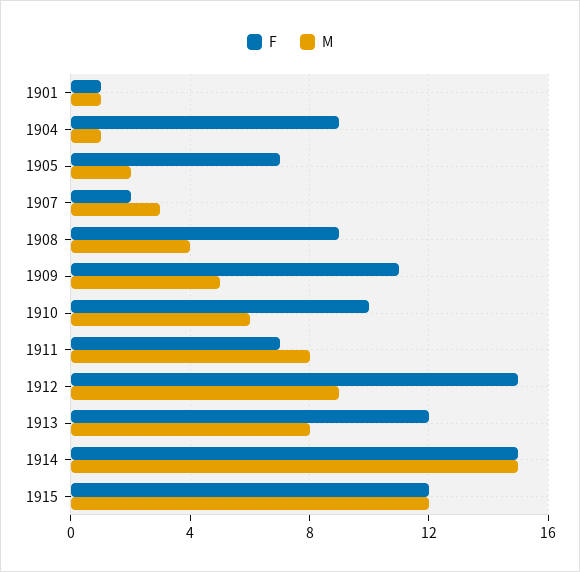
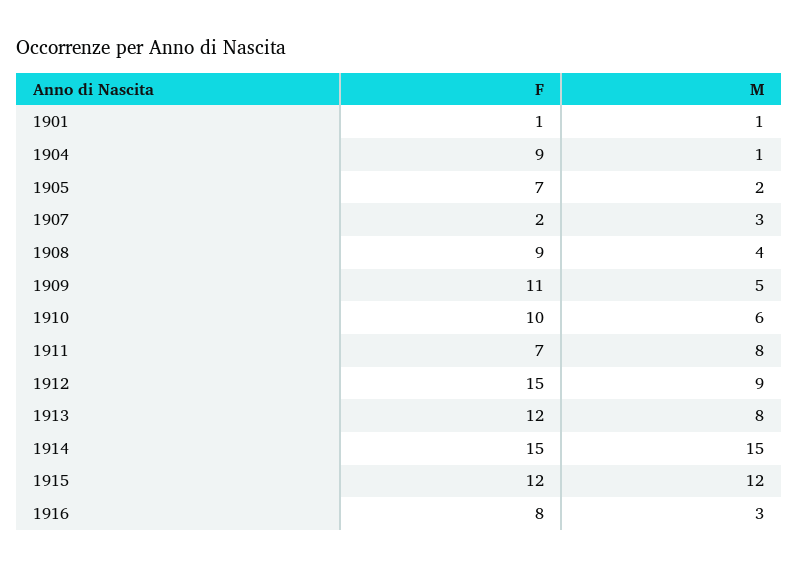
F, 1916: none -> 8
M, 1916: none -> 3

